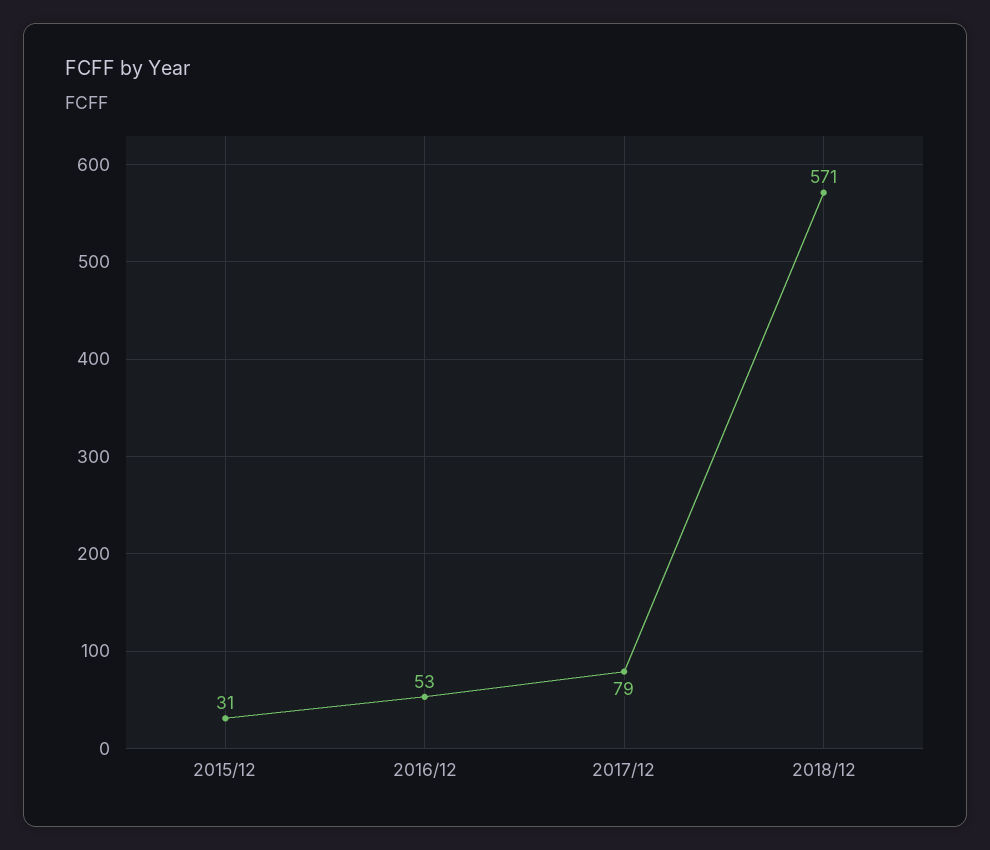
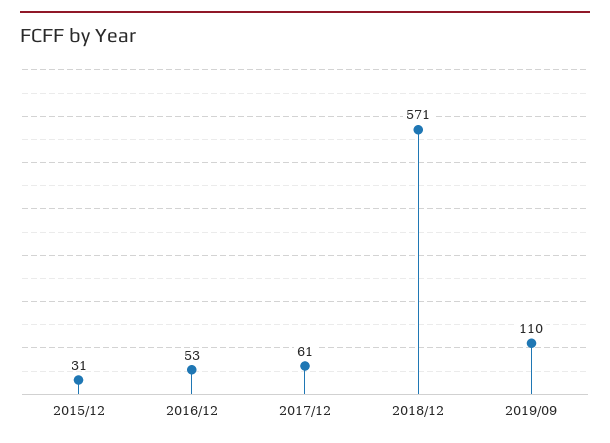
2017/12: 79 -> 61
2019/09: none -> 110

